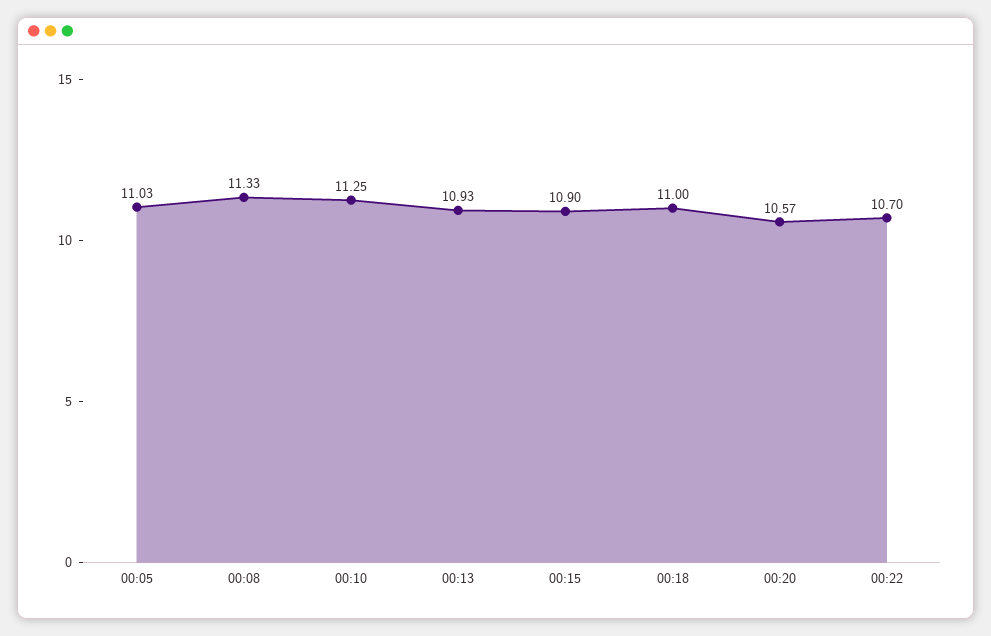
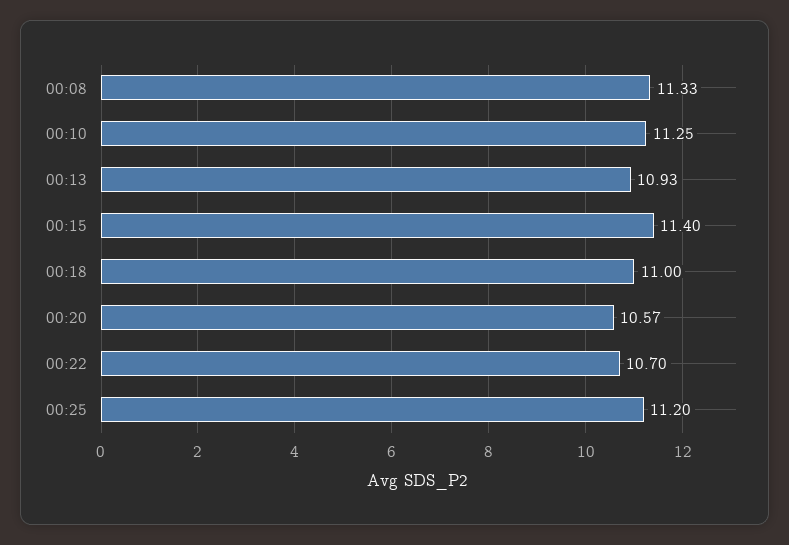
00:05: 11.03 -> none
00:15: 10.9 -> 11.4
00:25: none -> 11.2

